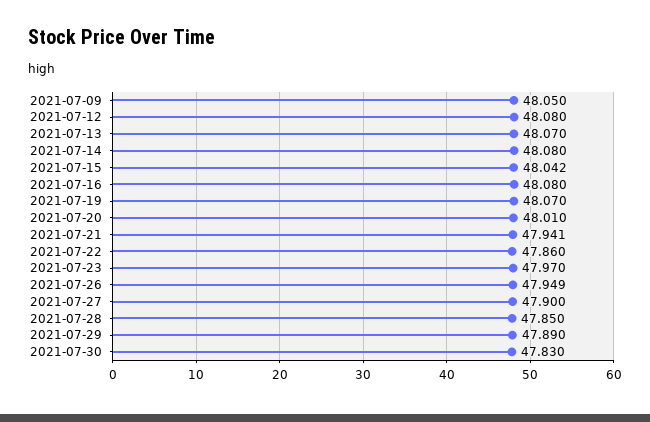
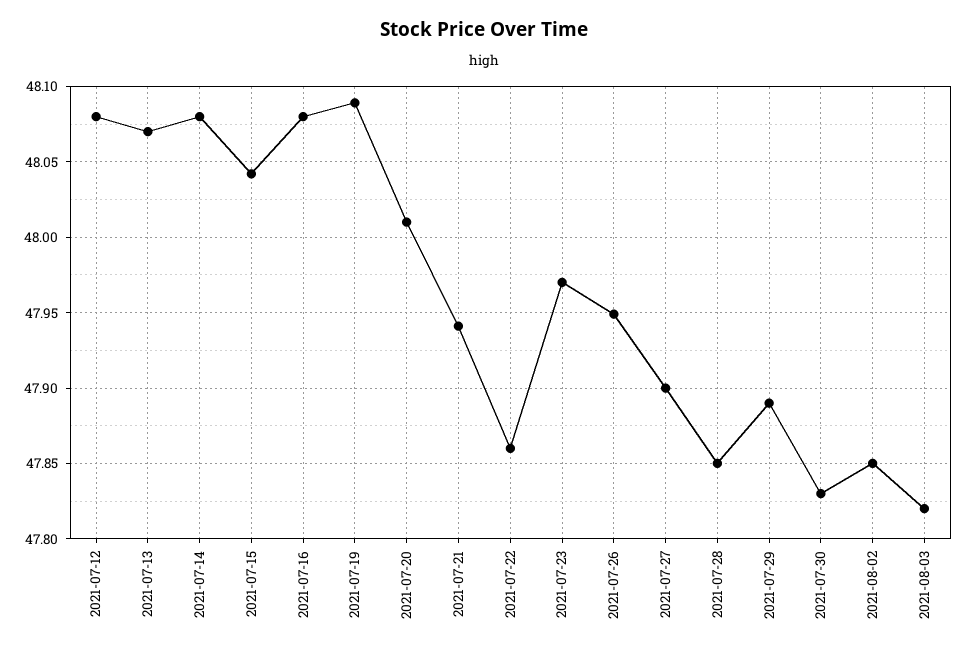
2021-07-09: 48.05 -> none
2021-07-19: 48.07 -> 48.09
2021-08-02: none -> 47.85
2021-08-03: none -> 47.82

